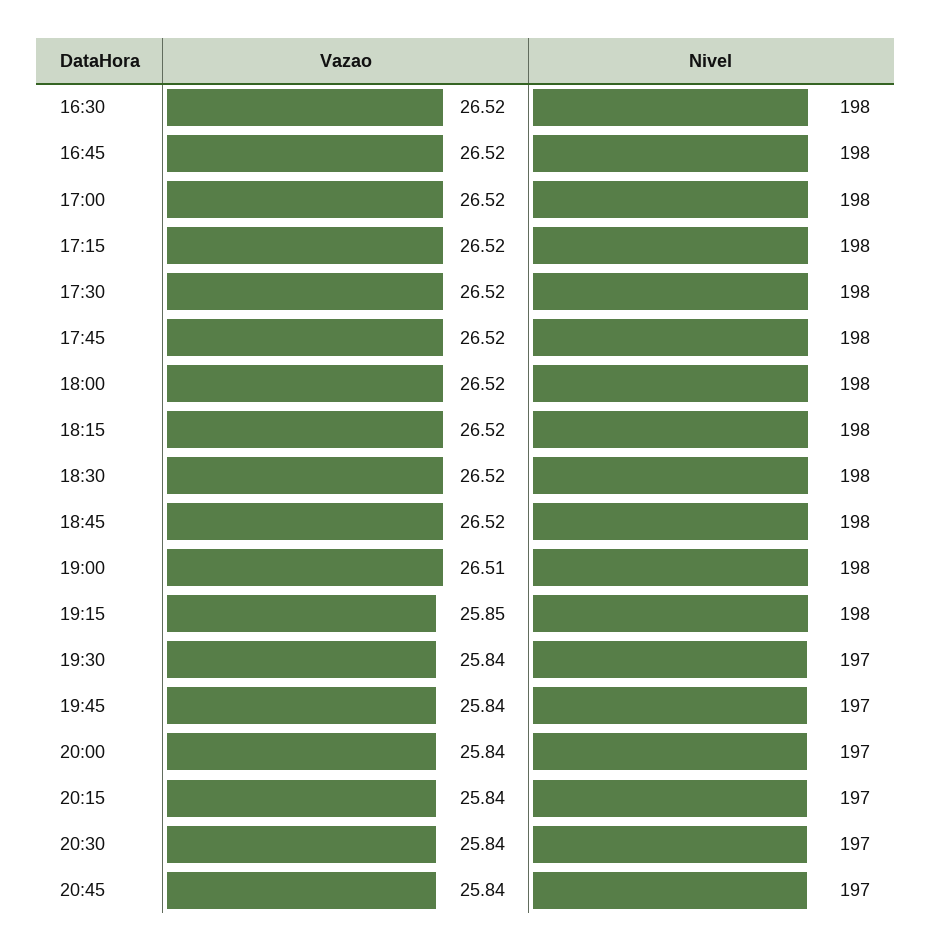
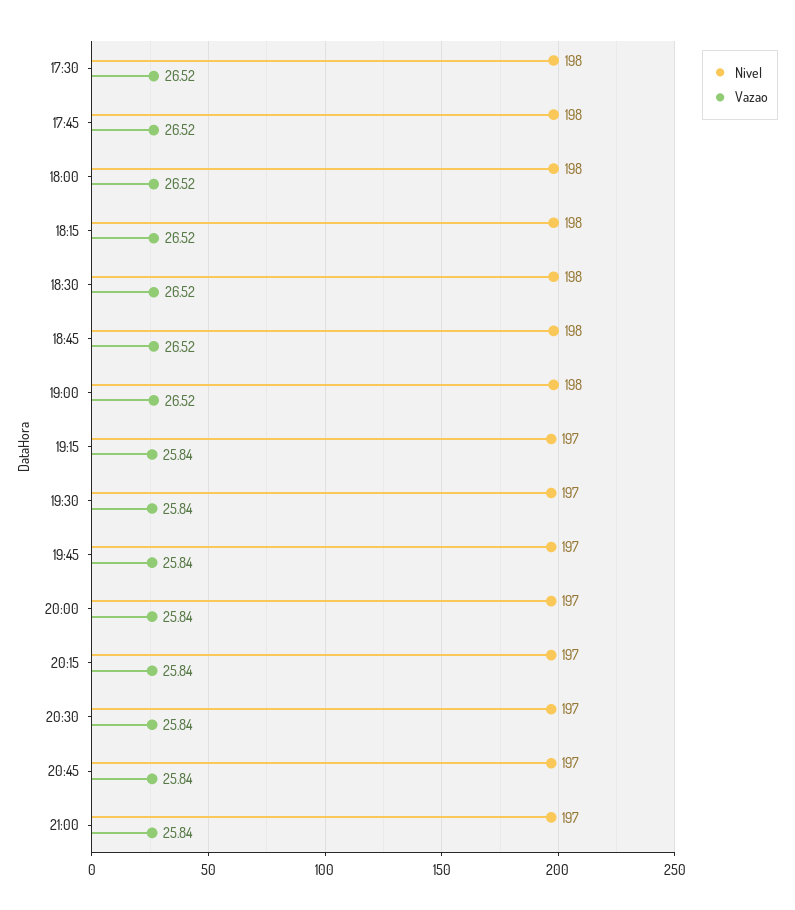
Vazao, 16:30: 26.52 -> none
Nivel, 16:30: 198 -> none
Vazao, 16:45: 26.52 -> none
Nivel, 16:45: 198 -> none
Vazao, 17:00: 26.52 -> none
Nivel, 17:00: 198 -> none
Vazao, 17:15: 26.52 -> none
Nivel, 17:15: 198 -> none
Vazao, 19:00: 26.51 -> 26.52
Vazao, 19:15: 25.85 -> 25.84
Nivel, 19:15: 198 -> 197
Nivel, 21:00: none -> 197
Vazao, 21:00: none -> 25.84

